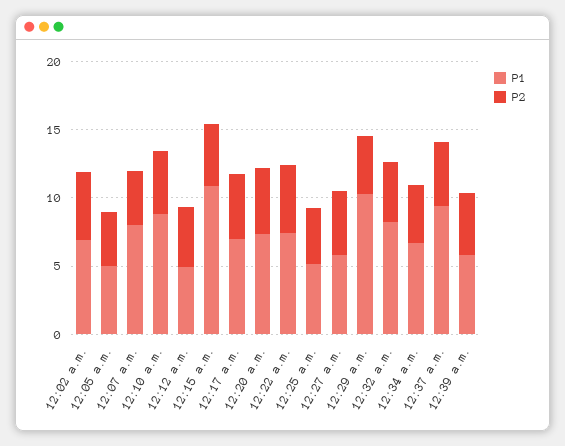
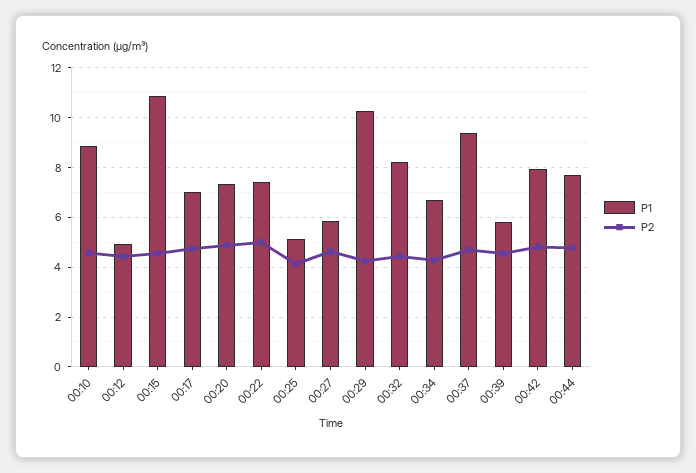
P1, 12:02 a.m.: 7 -> none
P2, 12:02 a.m.: 5 -> none
P1, 12:05 a.m.: 5 -> none
P2, 12:05 a.m.: 4 -> none
P1, 12:07 a.m.: 8 -> none
P2, 12:07 a.m.: 4 -> none
P1, 00:42: none -> 8
P2, 00:42: none -> 4.75
P1, 00:44: none -> 7.75
P2, 00:44: none -> 4.75

